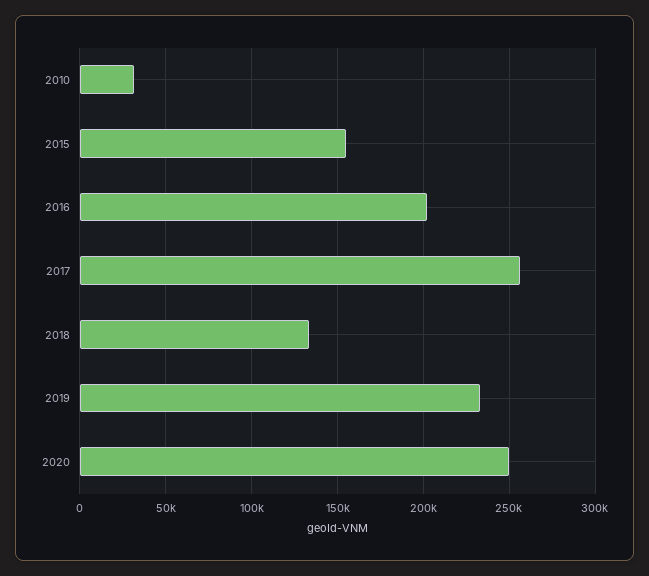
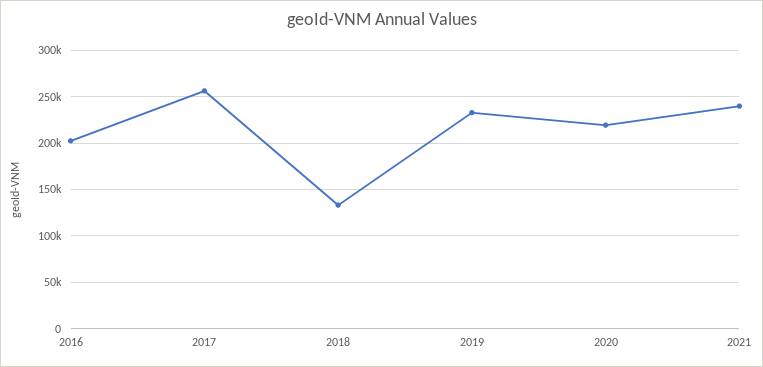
2010: 30000 -> none
2015: 155000 -> none
2020: 250000 -> 220000
2021: none -> 240000

